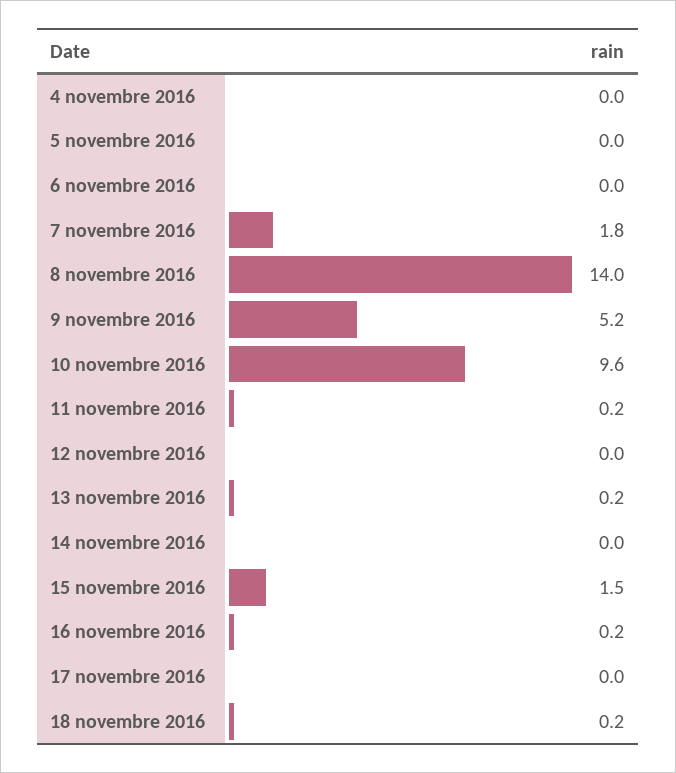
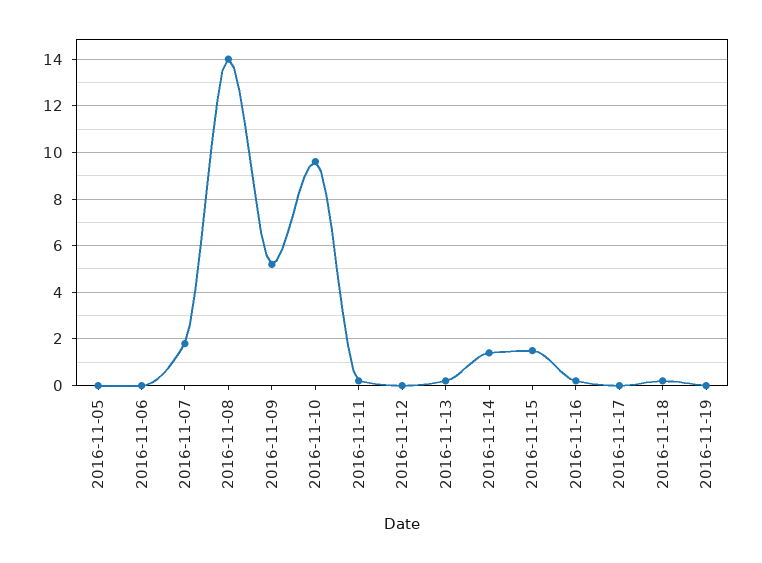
4 novembre 2016: 0 -> none
14 novembre 2016: 0 -> 1.5
2016-11-19: none -> 0

